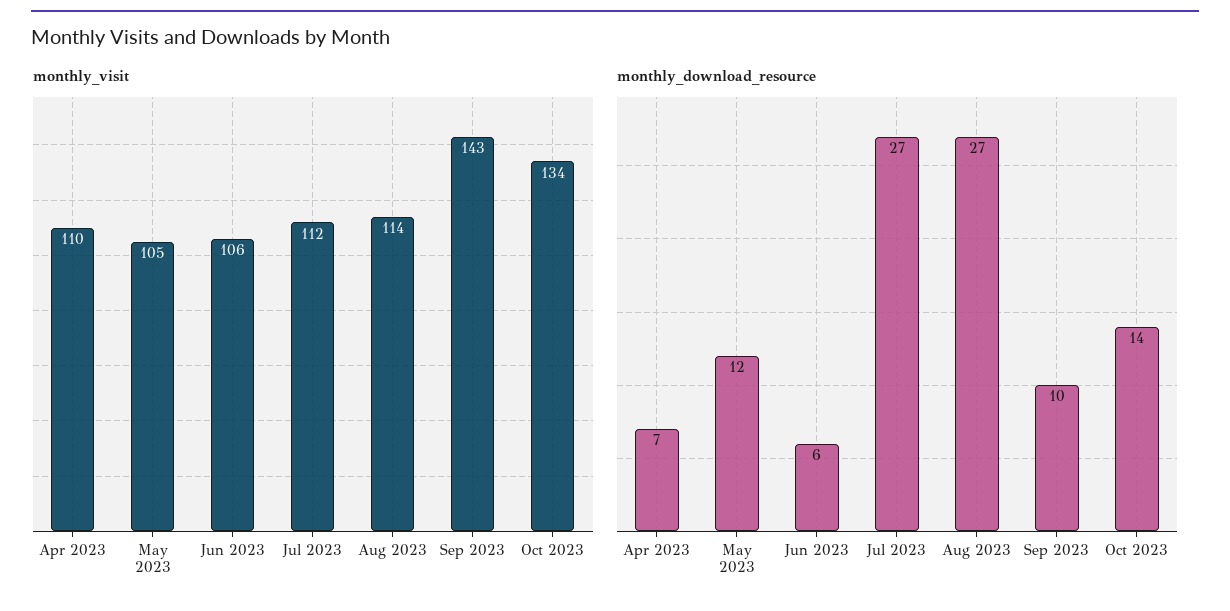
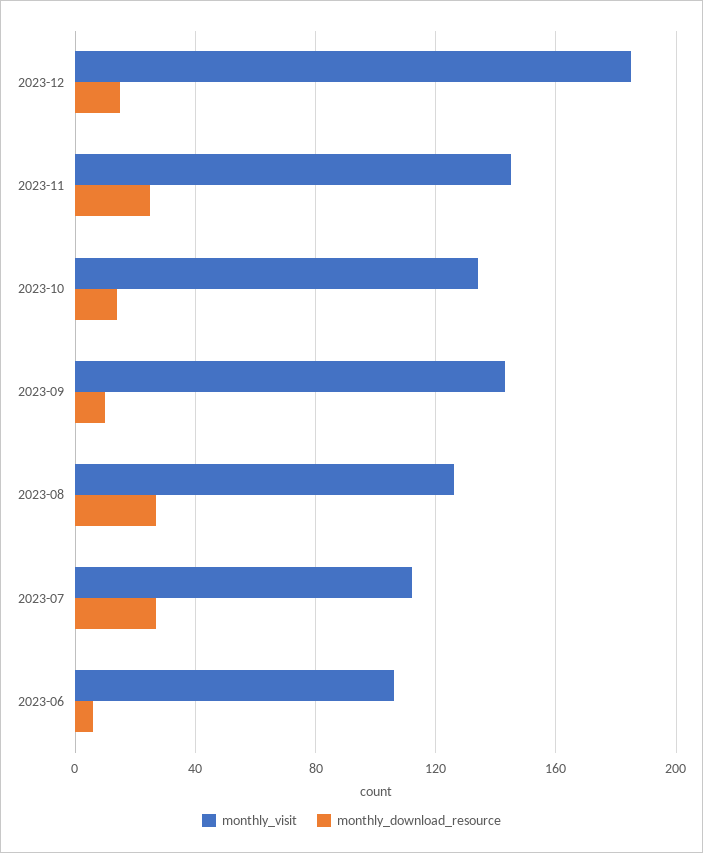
monthly_visit, Apr 2023: 110 -> none
monthly_visit, May 2023: 105 -> none
monthly_visit, Aug 2023: 114 -> 125
monthly_download_resource, Apr 2023: 7 -> none
monthly_download_resource, May 2023: 12 -> none
monthly_visit, 2023-12: none -> 185
monthly_download_resource, 2023-12: none -> 15
monthly_visit, 2023-11: none -> 145
monthly_download_resource, 2023-11: none -> 25

